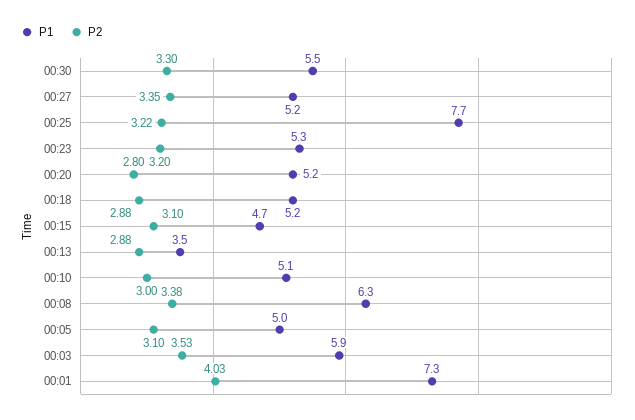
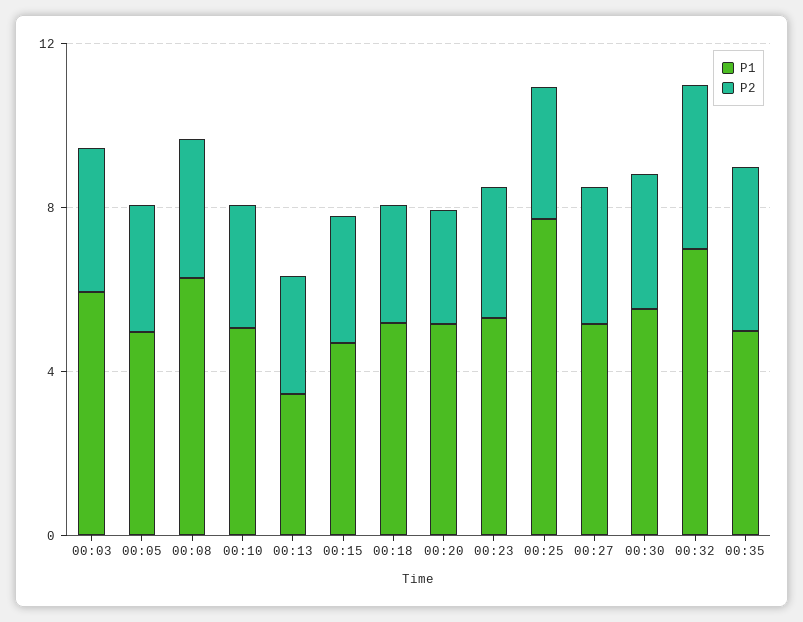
P1, 00:01: 7.3 -> none
P2, 00:01: 4.03 -> none
P1, 00:32: none -> 7
P2, 00:32: none -> 4
P1, 00:35: none -> 5
P2, 00:35: none -> 4

